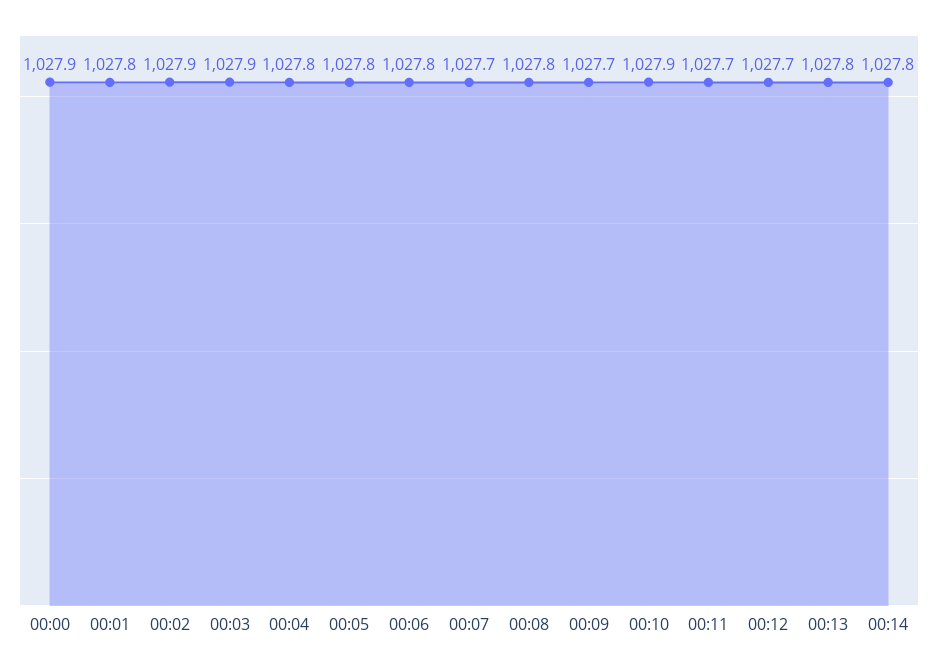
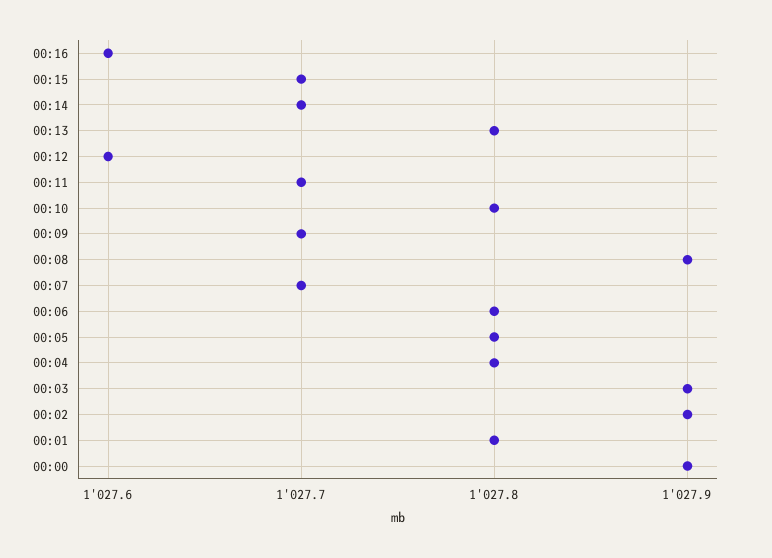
00:08: 1027.8 -> 1027.9
00:10: 1027.9 -> 1027.8
00:12: 1027.7 -> 1027.6
00:14: 1027.8 -> 1027.7
00:16: none -> 1027.6
00:15: none -> 1027.7

